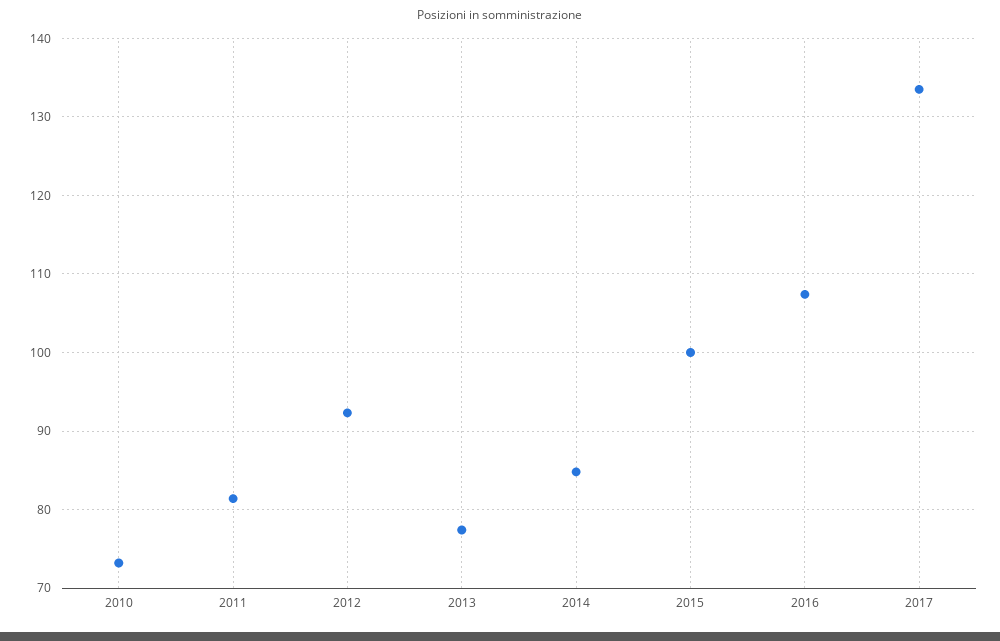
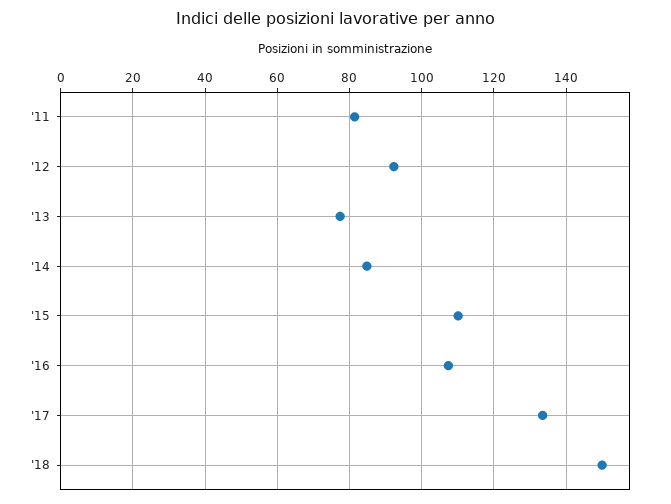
2010: 73 -> none
2015: 100 -> 110
'18: none -> 150

